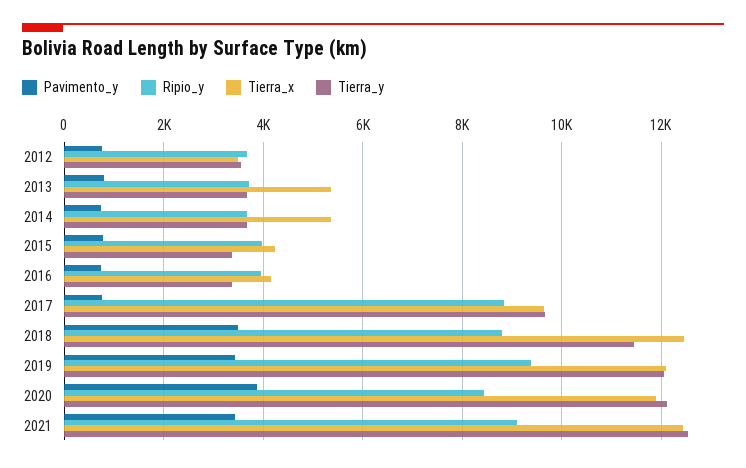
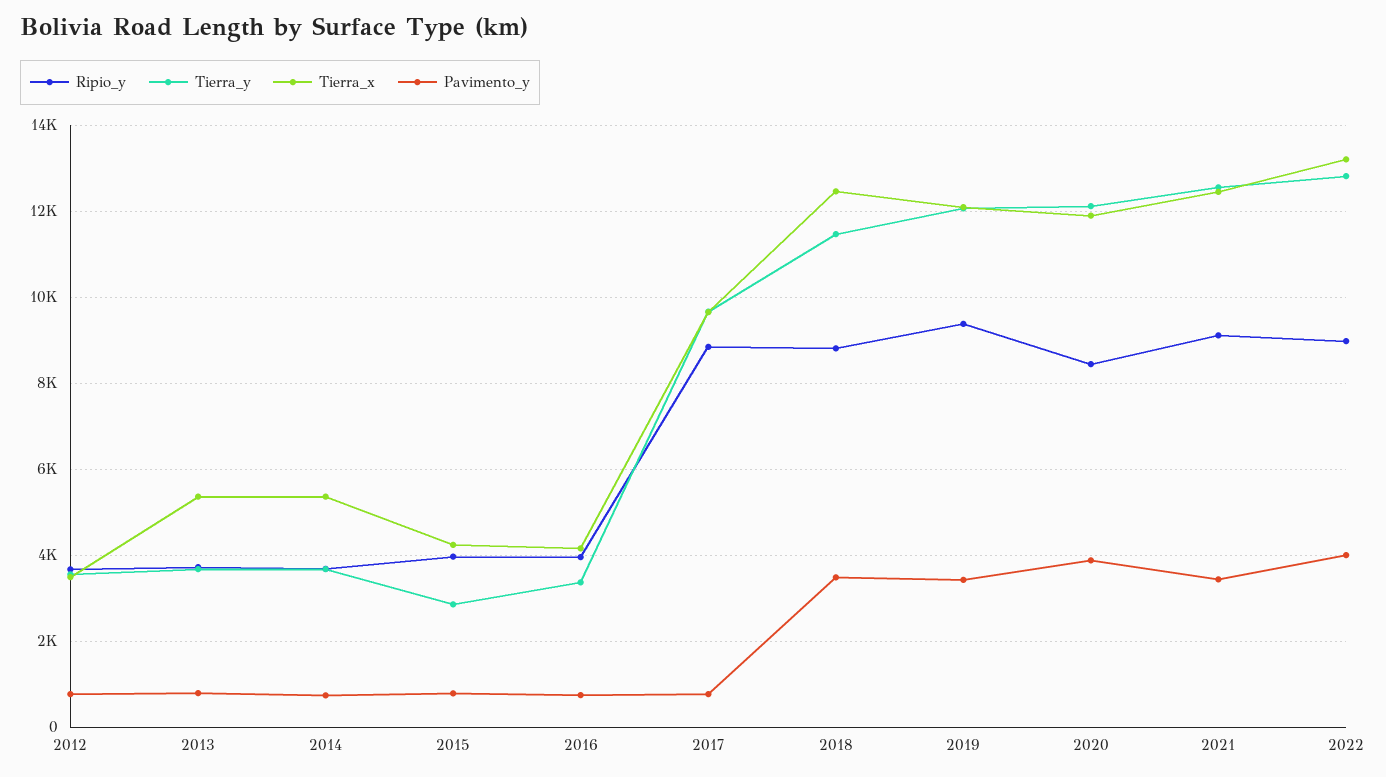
Tierra_y, 2015: 3400 -> 2800
Ripio_y, 2022: none -> 9000
Tierra_y, 2022: none -> 12800
Tierra_x, 2022: none -> 13200
Pavimento_y, 2022: none -> 4000

